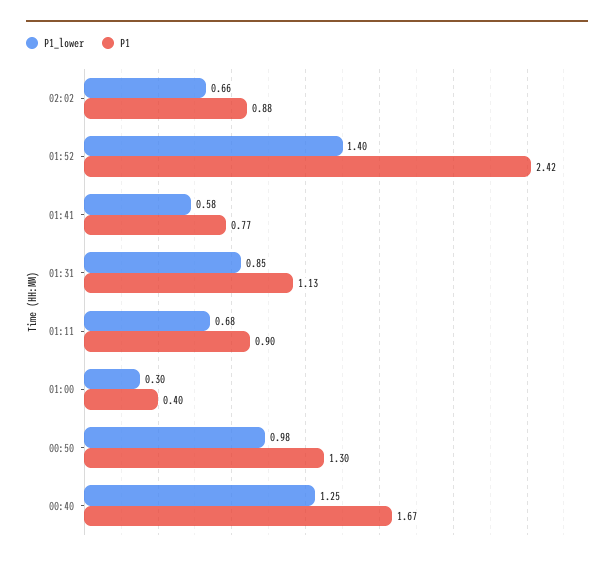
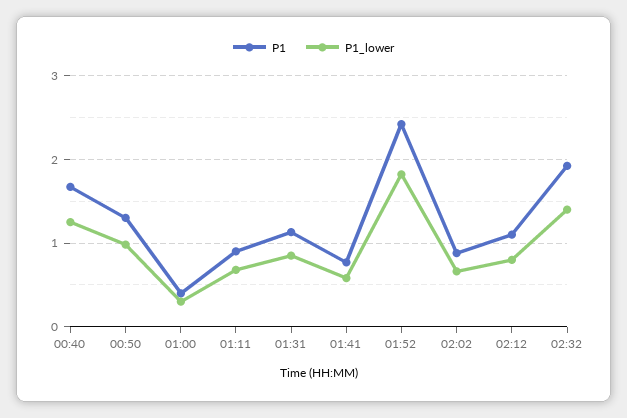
P1_lower, 01:52: 1.4 -> 1.8
P1, 02:12: none -> 1.1
P1_lower, 02:12: none -> 0.8
P1, 02:32: none -> 1.9
P1_lower, 02:32: none -> 1.4

